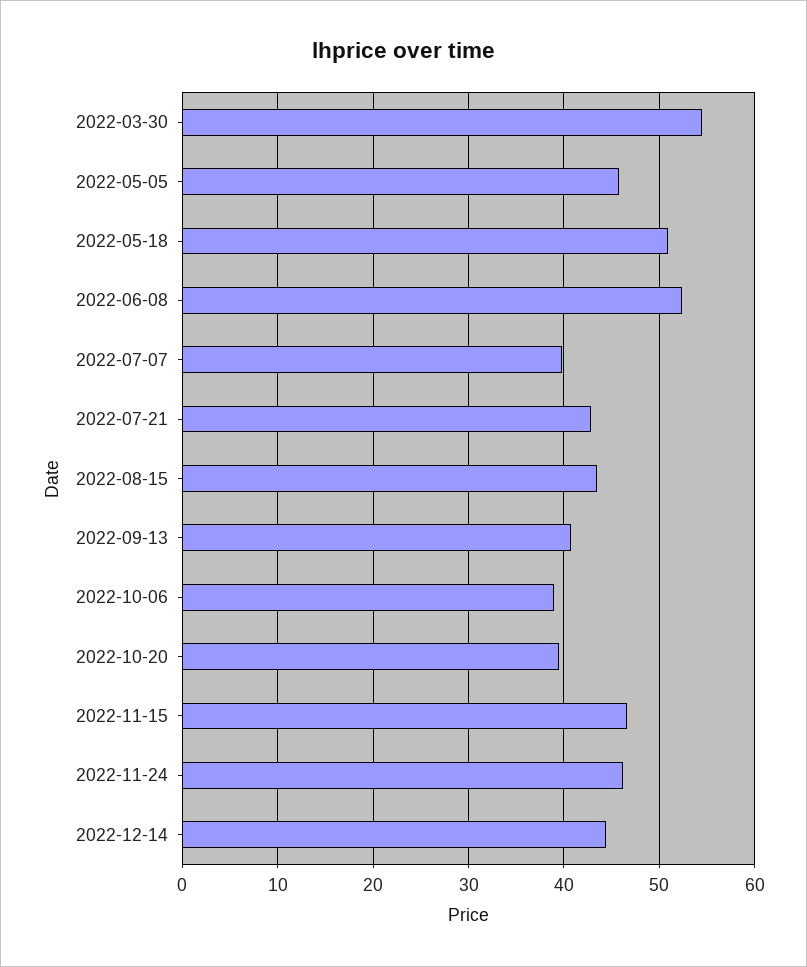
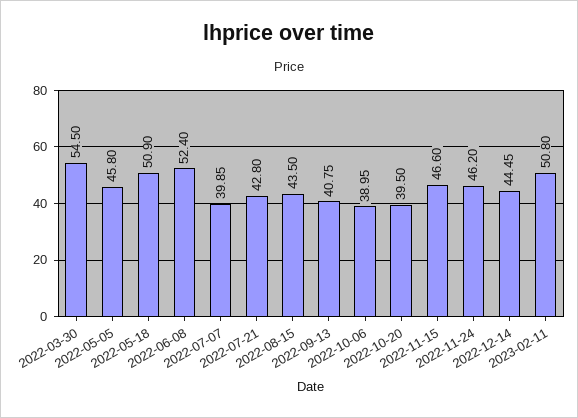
2023-02-11: none -> 50.8

